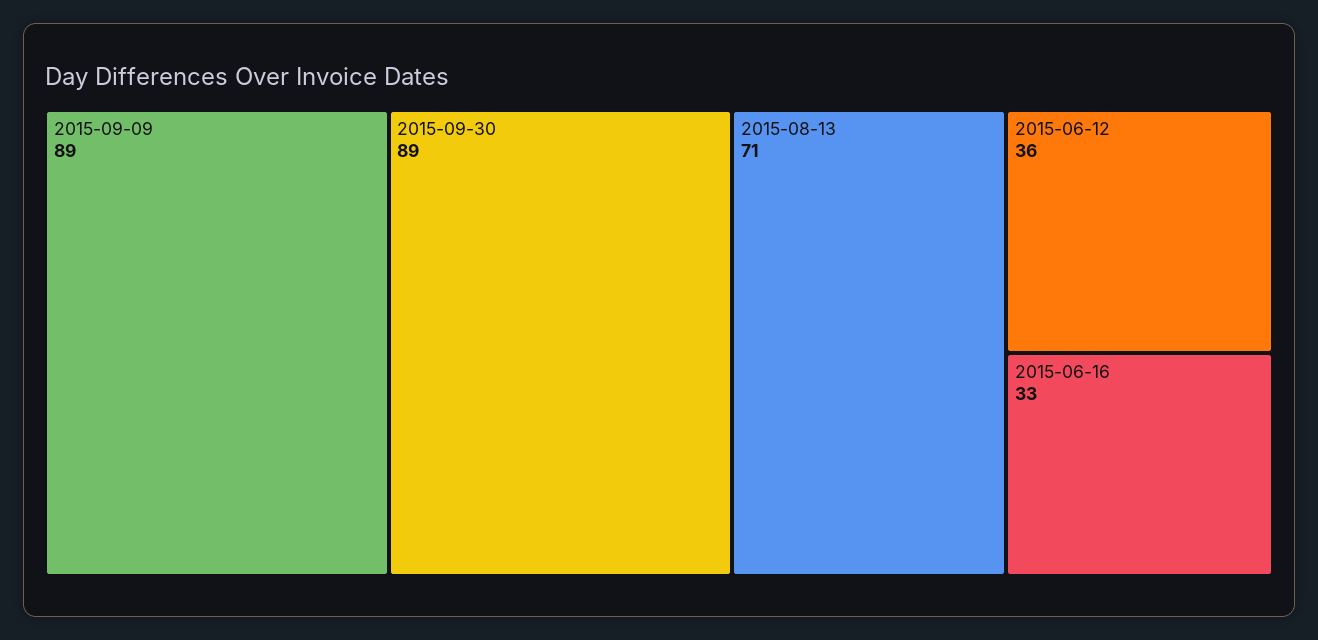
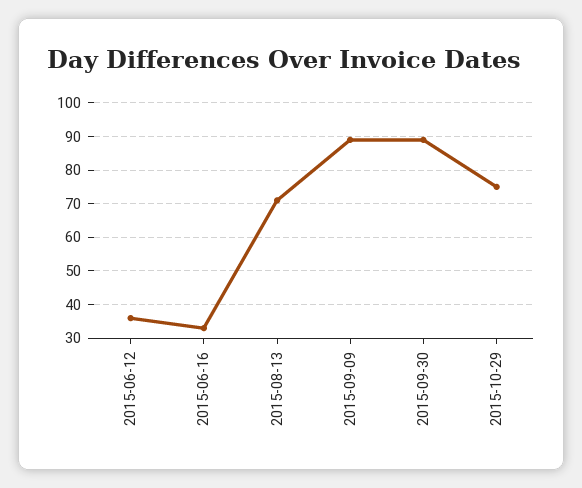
2015-10-29: none -> 75

